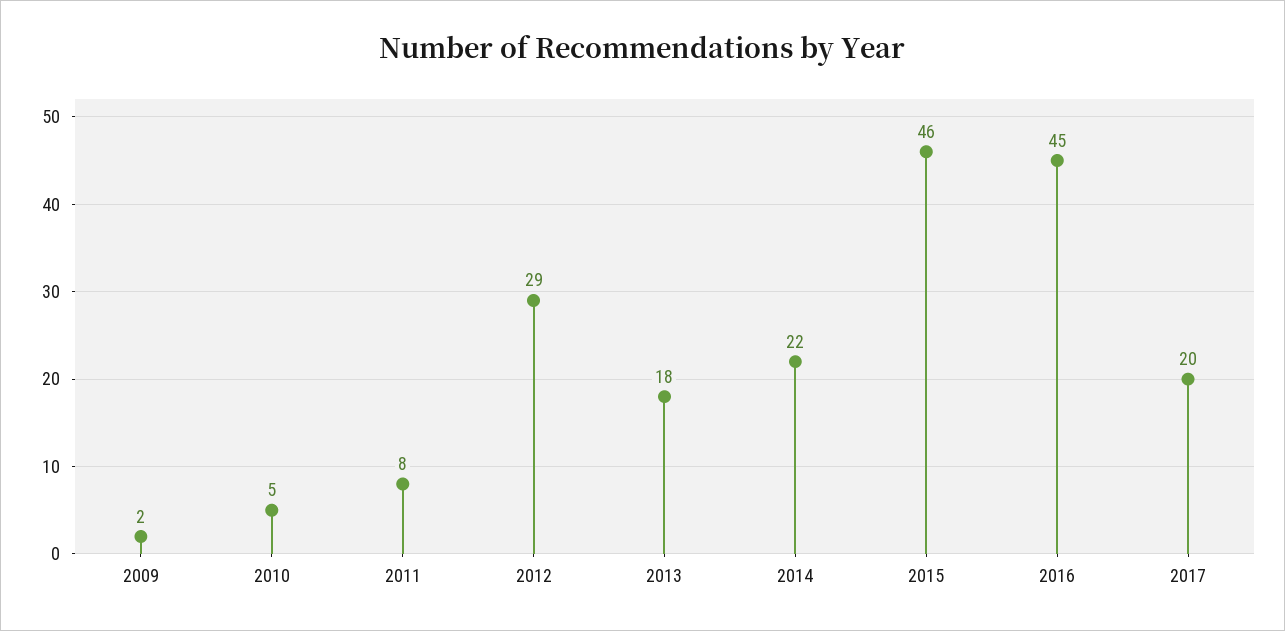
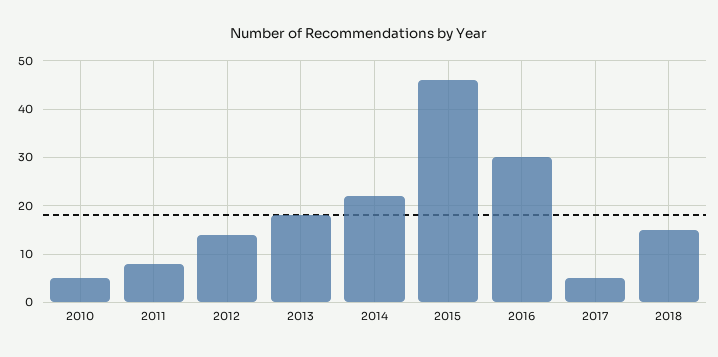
2009: 2 -> none
2012: 29 -> 15
2016: 45 -> 30
2017: 20 -> 5
2018: none -> 15

